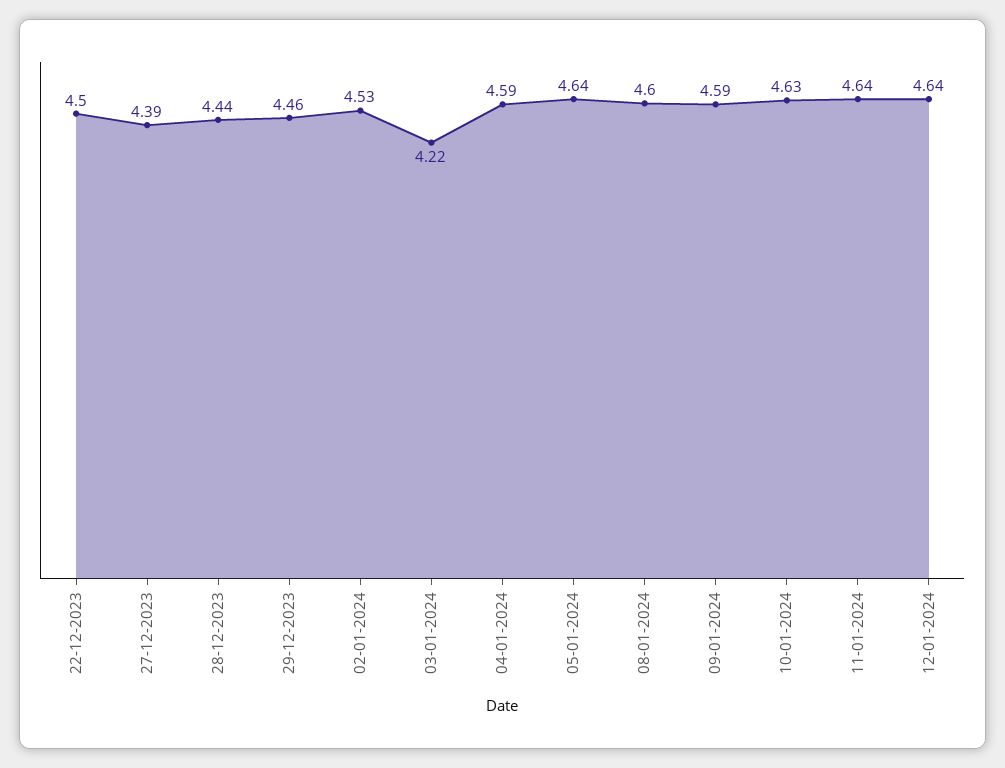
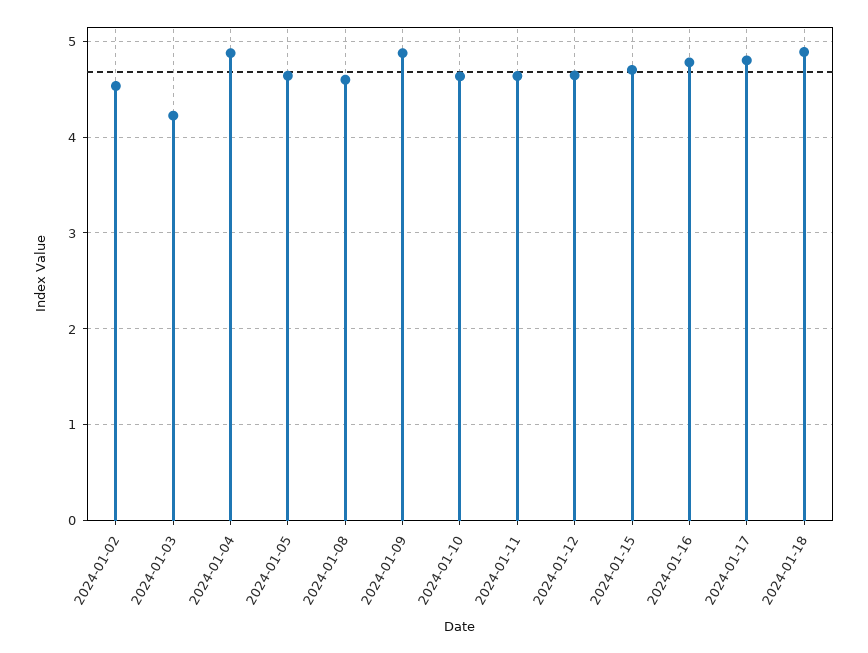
22-12-2023: 4.5 -> none
27-12-2023: 4.39 -> none
28-12-2023: 4.44 -> none
29-12-2023: 4.46 -> none
04-01-2024: 4.59 -> 4.9
09-01-2024: 4.59 -> 4.9
2024-01-15: none -> 4.7
2024-01-16: none -> 4.8
2024-01-17: none -> 4.8
2024-01-18: none -> 4.9

